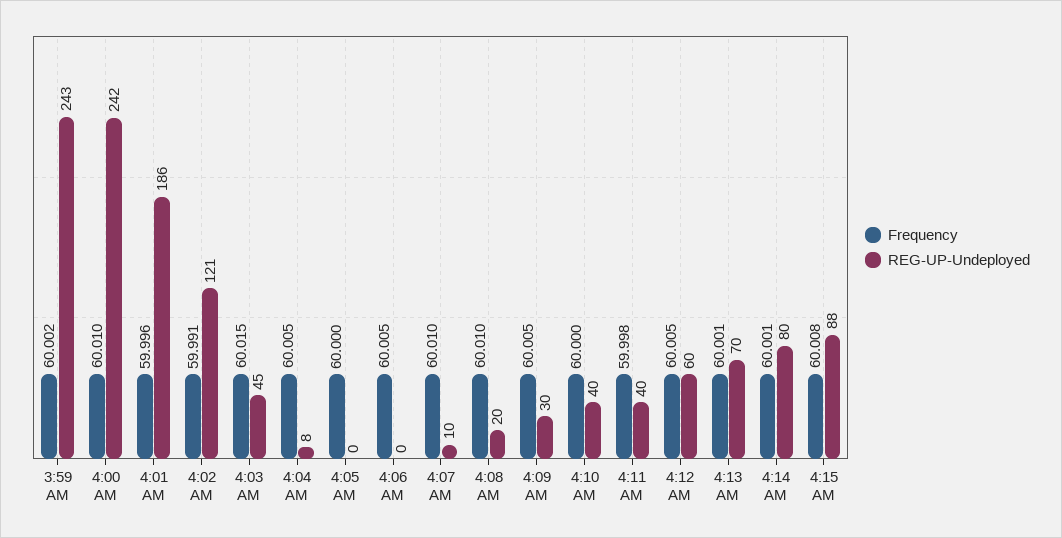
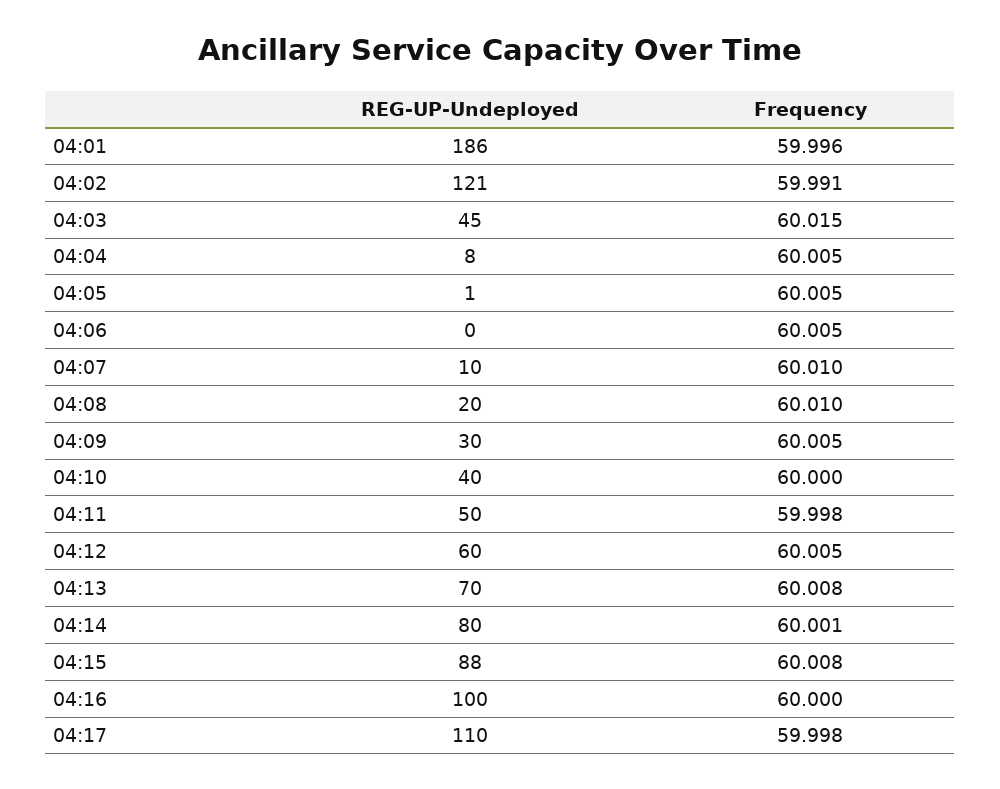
Frequency, 3:59 AM: 60.002 -> none
REG-UP-Undeployed, 3:59 AM: 243 -> none
Frequency, 4:00 AM: 60.01 -> none
REG-UP-Undeployed, 4:00 AM: 242 -> none
Frequency, 4:05 AM: 60 -> 60.005
REG-UP-Undeployed, 4:05 AM: 0 -> 1
REG-UP-Undeployed, 4:11 AM: 40 -> 50
Frequency, 4:13 AM: 60.001 -> 60.008
REG-UP-Undeployed, 04:16: none -> 100
Frequency, 04:16: none -> 60
REG-UP-Undeployed, 04:17: none -> 110
Frequency, 04:17: none -> 59.998

